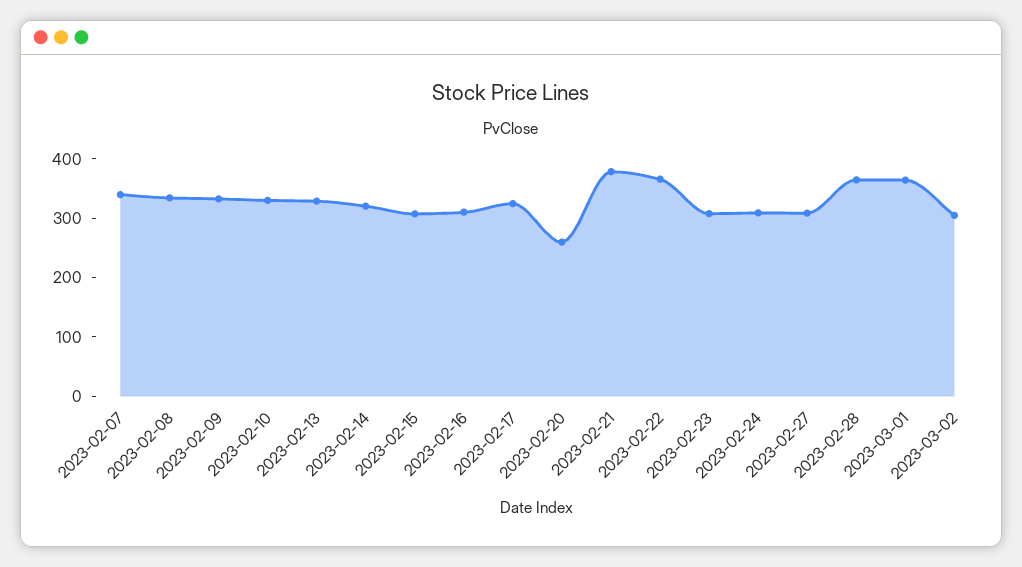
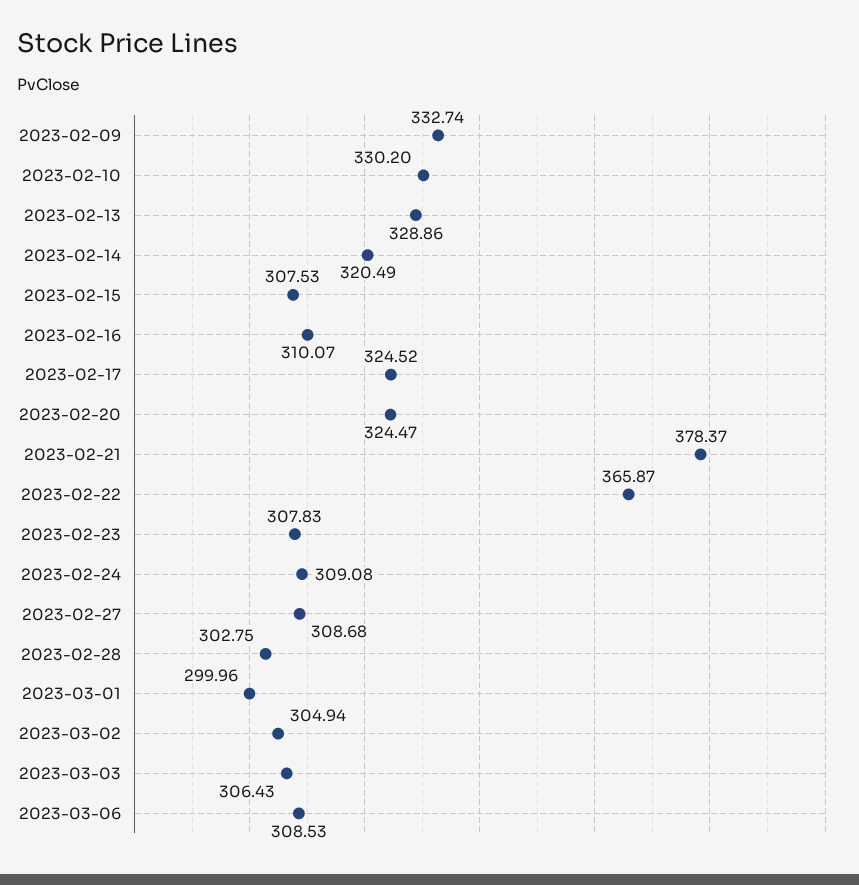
2023-02-07: 340 -> none
2023-02-08: 340 -> none
2023-02-20: 260 -> 324.47
2023-02-28: 360 -> 302.75
2023-03-01: 360 -> 299.96
2023-03-03: none -> 306.43
2023-03-06: none -> 308.53

